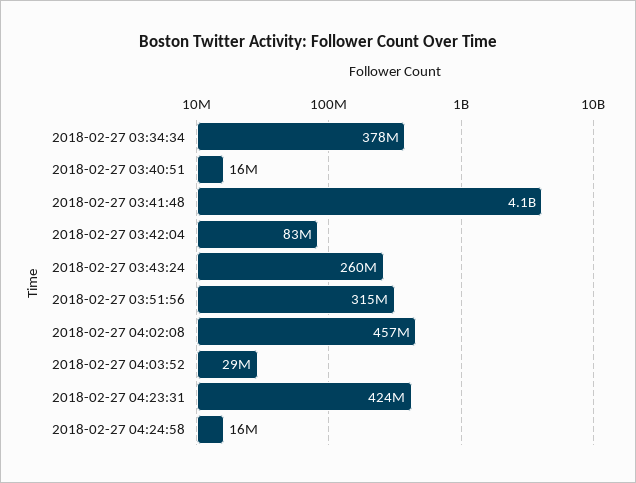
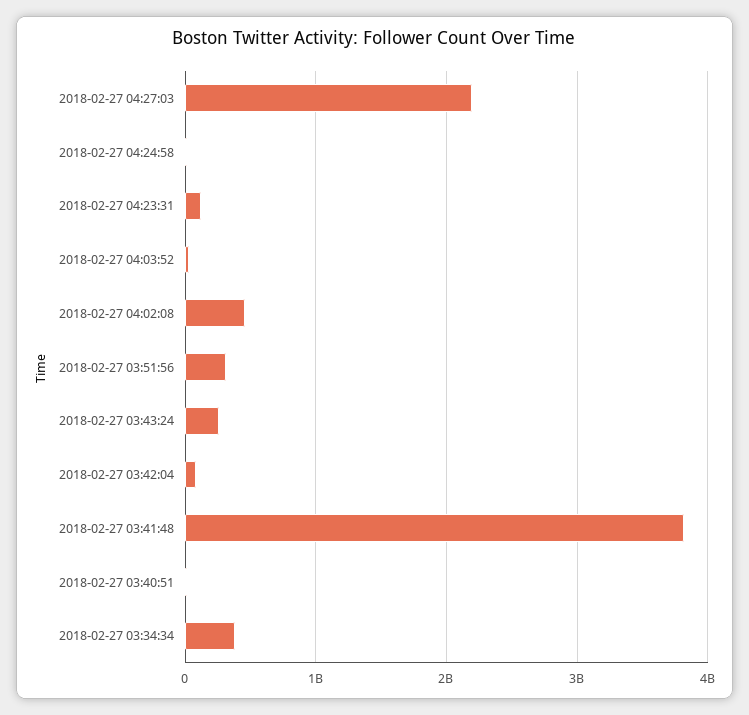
2018-02-27 03:41:48: 4100000000 -> 3800000000
2018-02-27 04:23:31: 424000000 -> 100000000
2018-02-27 04:27:03: none -> 2200000000

